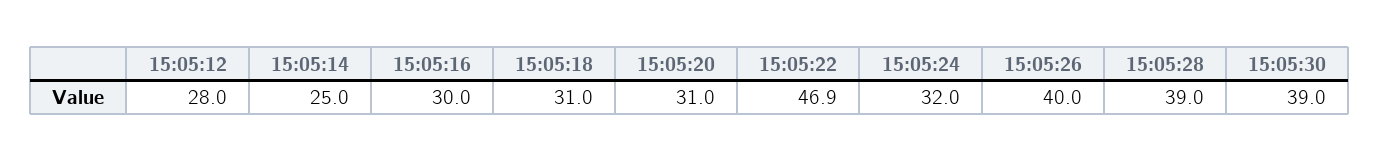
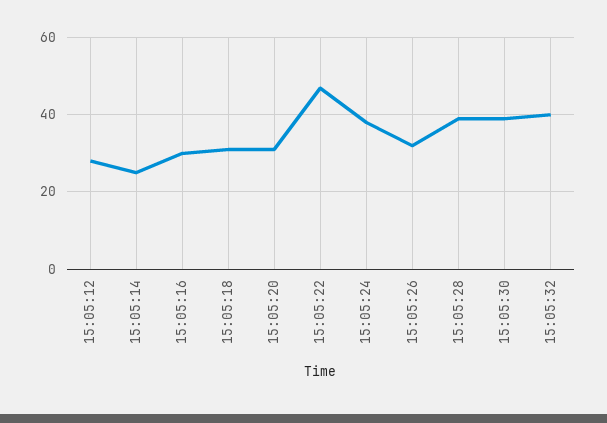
15:05:24: 32 -> 38
15:05:26: 40 -> 32
15:05:32: none -> 40

